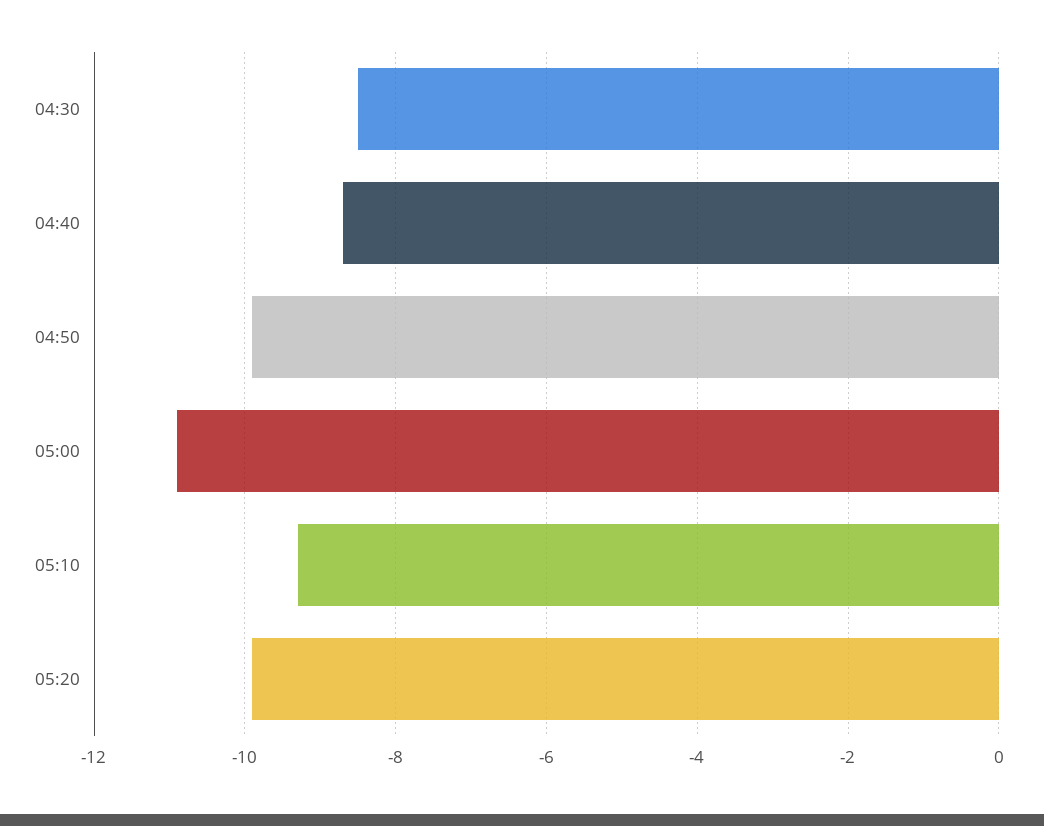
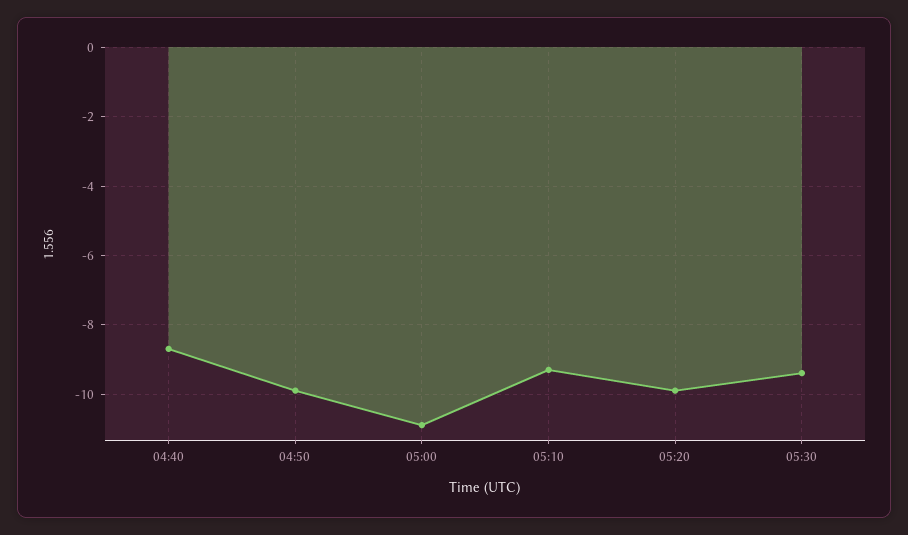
04:30: -8.5 -> none
05:30: none -> -9.5

